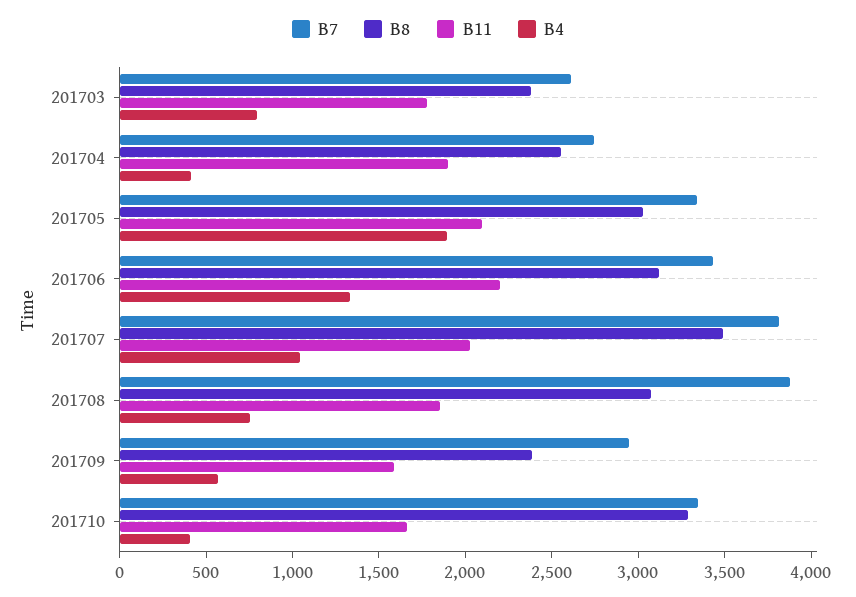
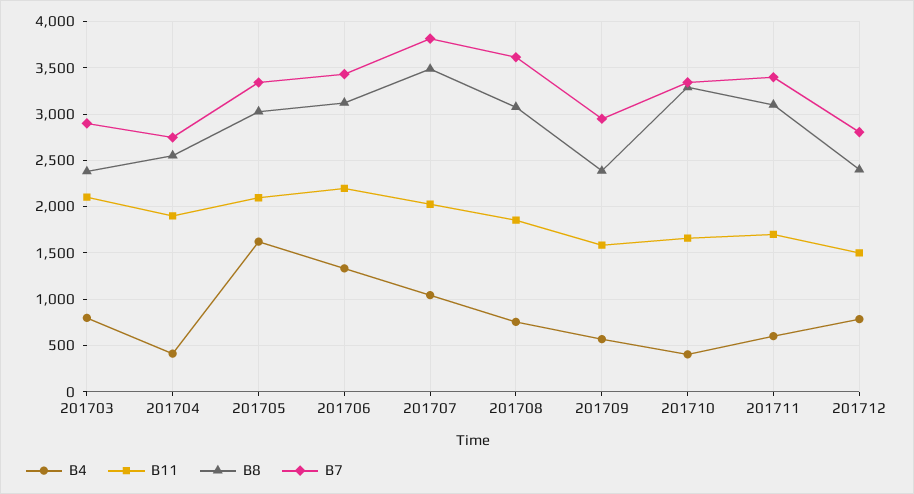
B7, 201703: 2600 -> 2900
B11, 201703: 1800 -> 2100
B4, 201705: 1900 -> 1600
B7, 201708: 3900 -> 3600
B4, 201711: none -> 600
B11, 201711: none -> 1700
B8, 201711: none -> 3100
B7, 201711: none -> 3400
B4, 201712: none -> 800
B11, 201712: none -> 1500
B8, 201712: none -> 2400
B7, 201712: none -> 2800

